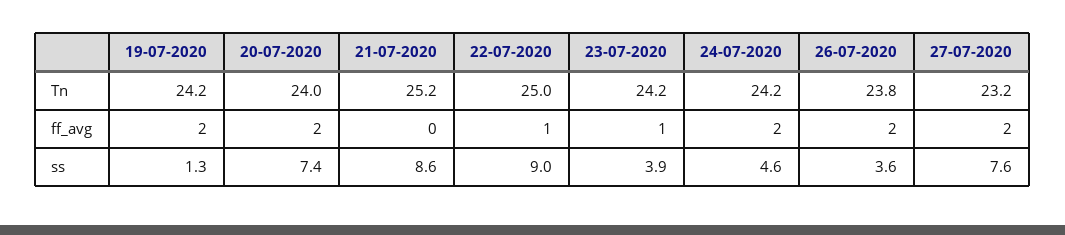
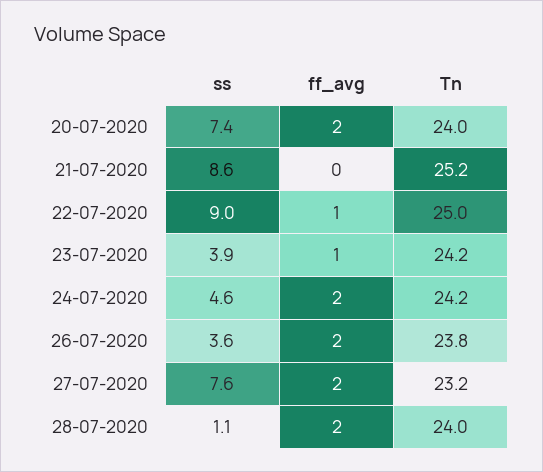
19-07-2020, Tn: 24.2 -> none
19-07-2020, ff_avg: 2 -> none
19-07-2020, ss: 1.3 -> none
28-07-2020, ss: none -> 1.1
28-07-2020, ff_avg: none -> 2
28-07-2020, Tn: none -> 24

